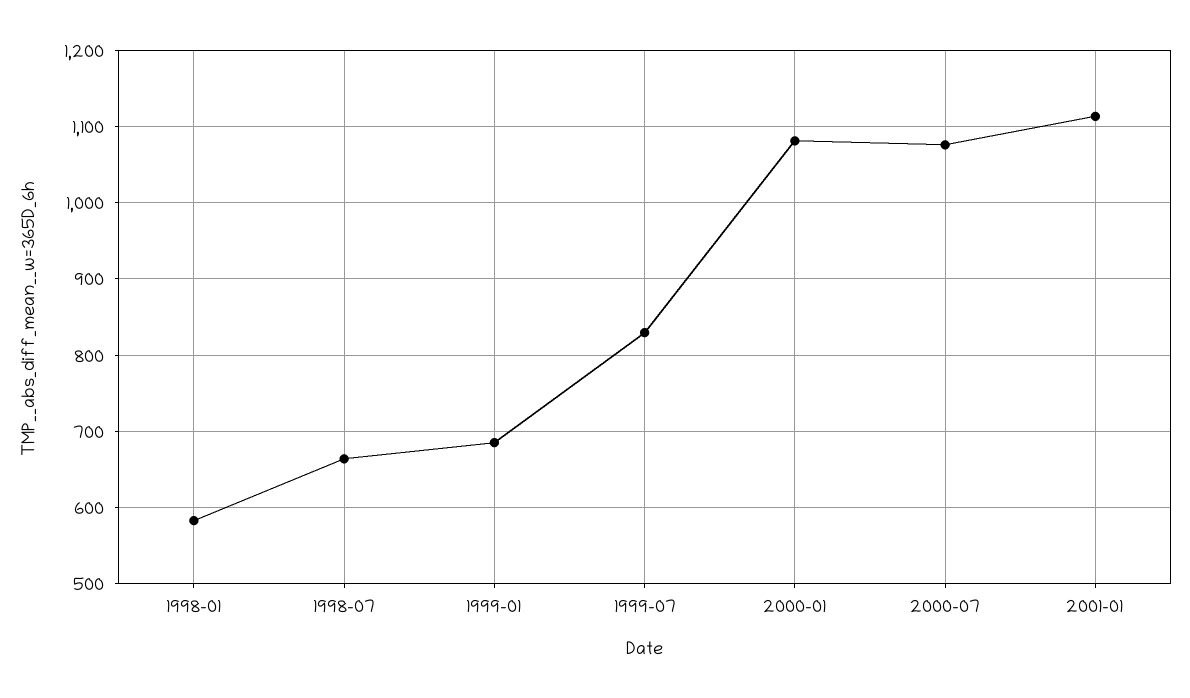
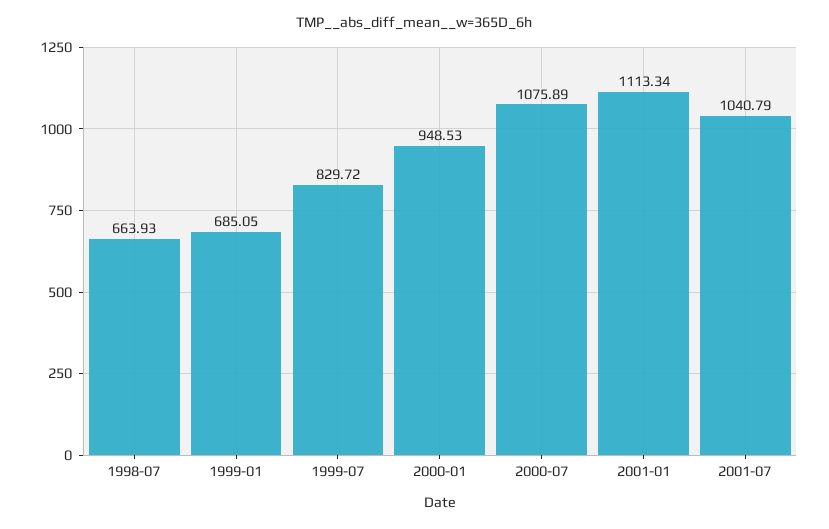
1998-01: 580 -> none
2000-01: 1080 -> 948.53
2001-07: none -> 1040.79

